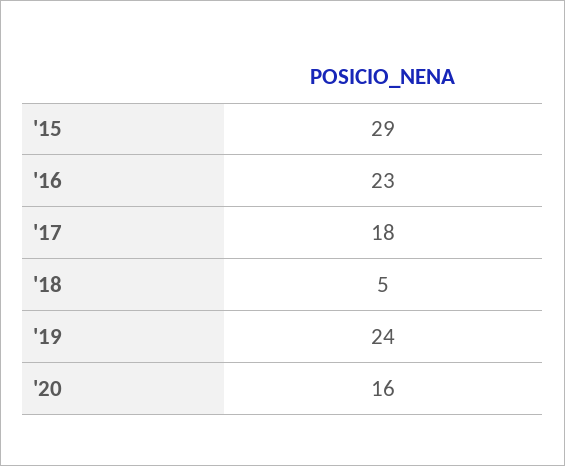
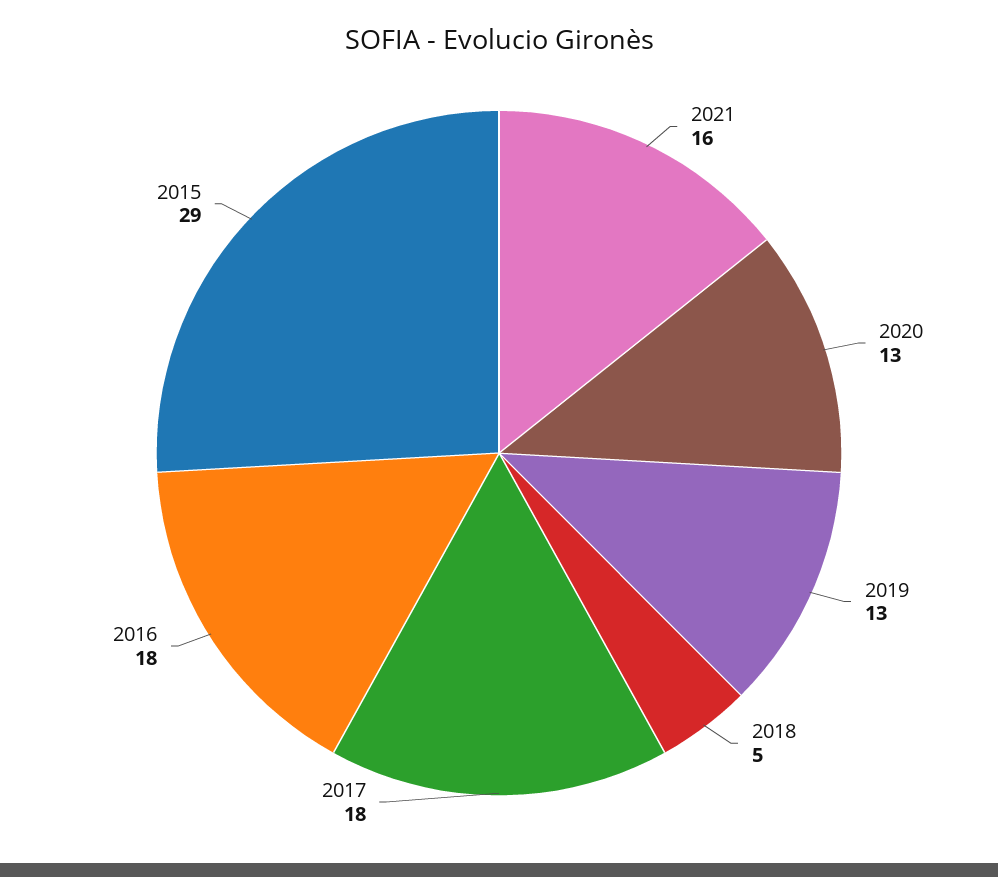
'16: 23 -> 18
'19: 24 -> 13
'20: 16 -> 13
2021: none -> 16

